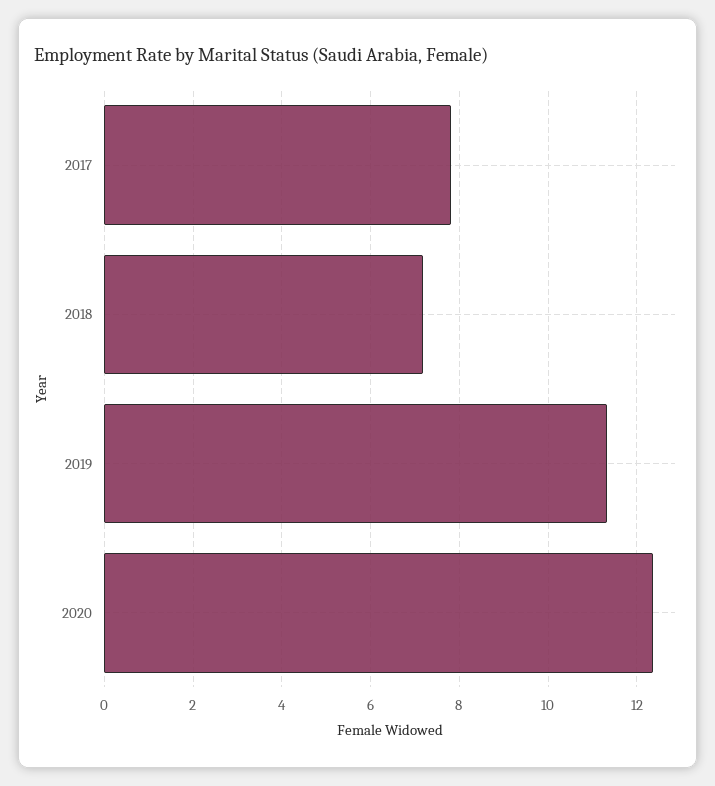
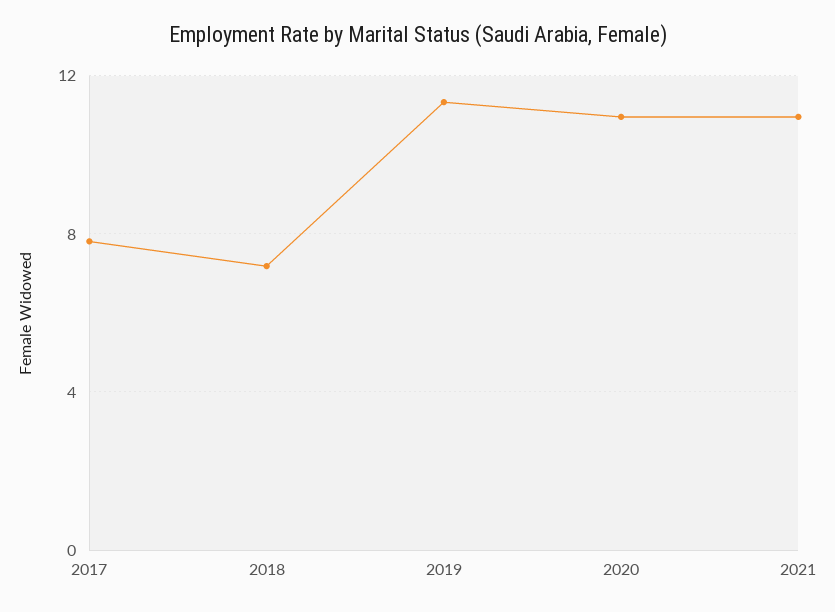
2020: 12.4 -> 11
2021: none -> 11

